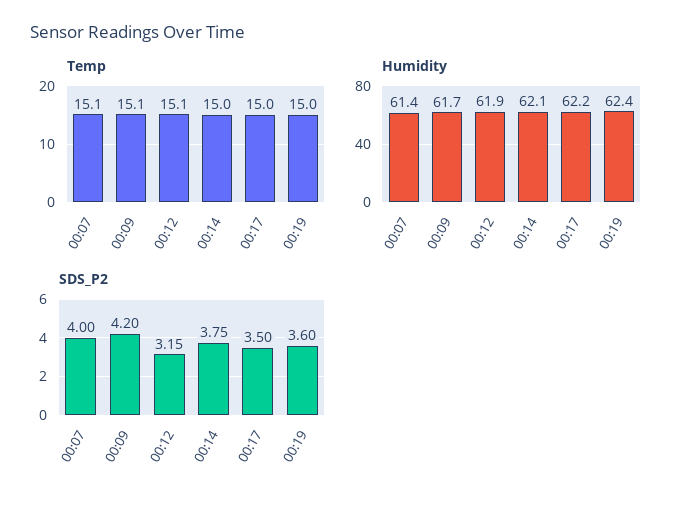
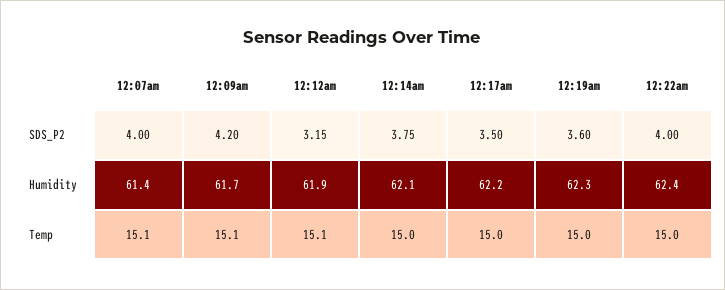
Humidity, 00:19: 62.4 -> 62.3
SDS_P2, 12:22am: none -> 4
Humidity, 12:22am: none -> 62.4
Temp, 12:22am: none -> 15

